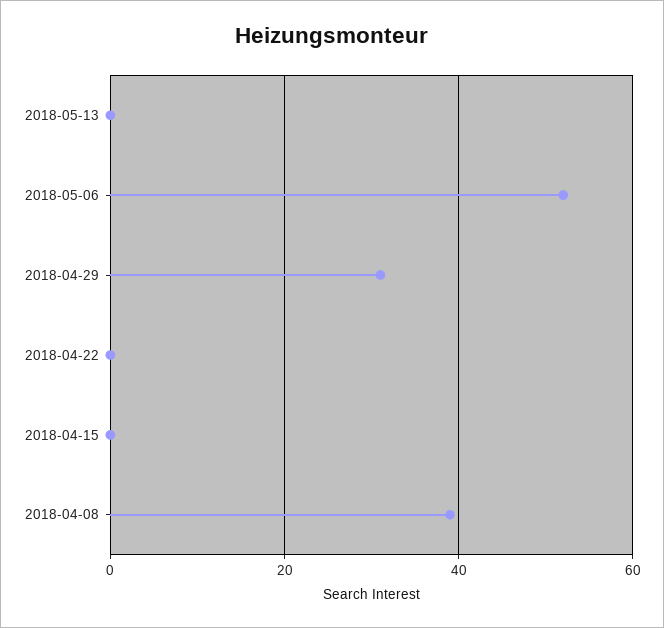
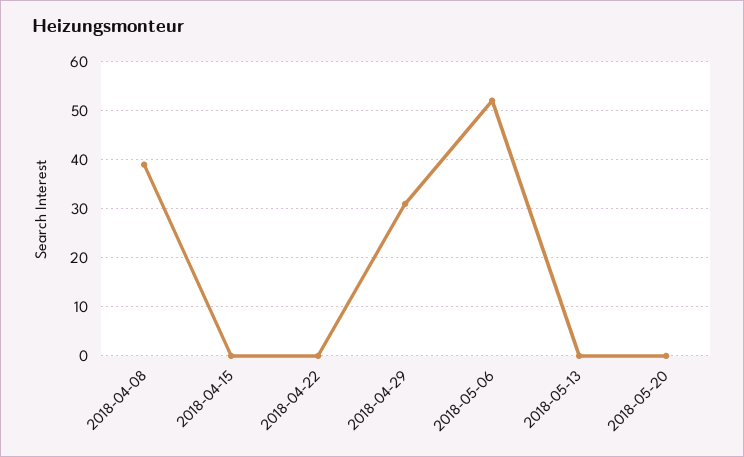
2018-05-20: none -> 0

